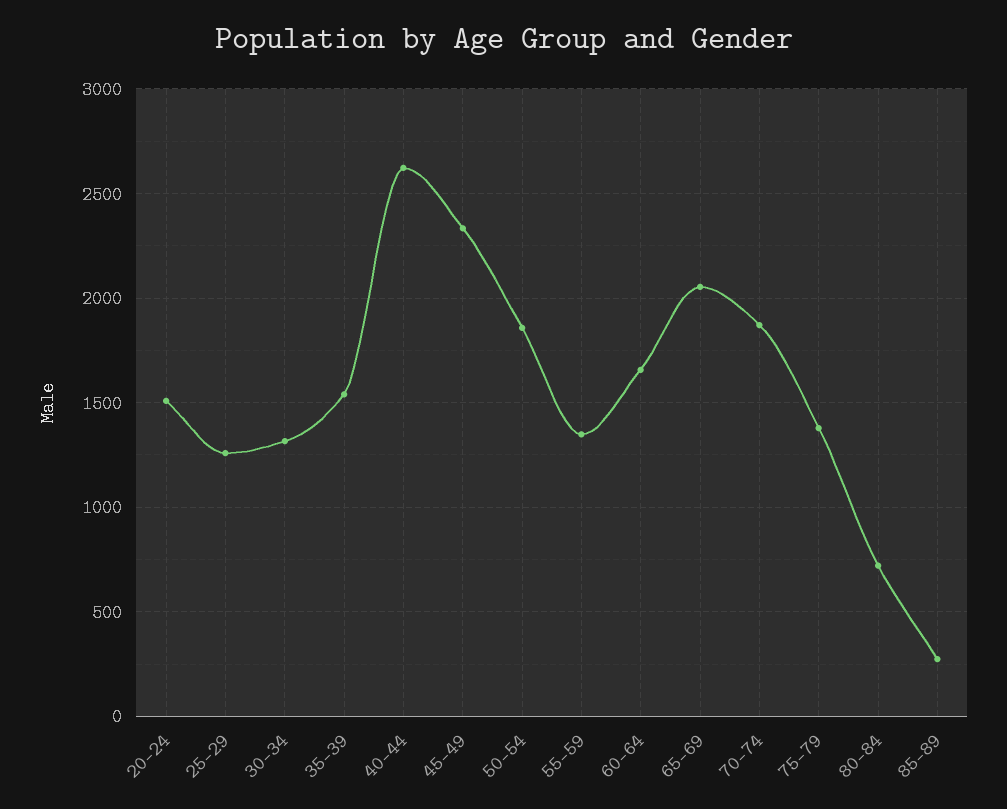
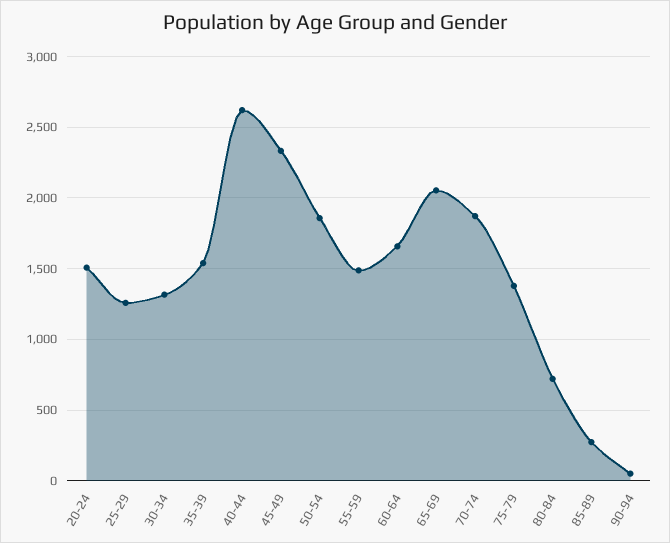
55-59: 1350 -> 1500
90-94: none -> 50

